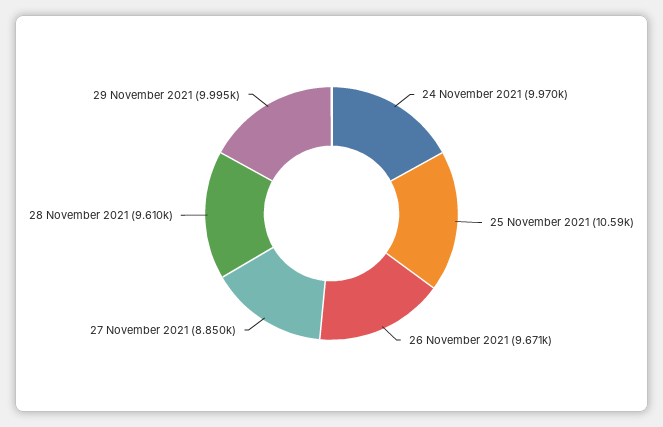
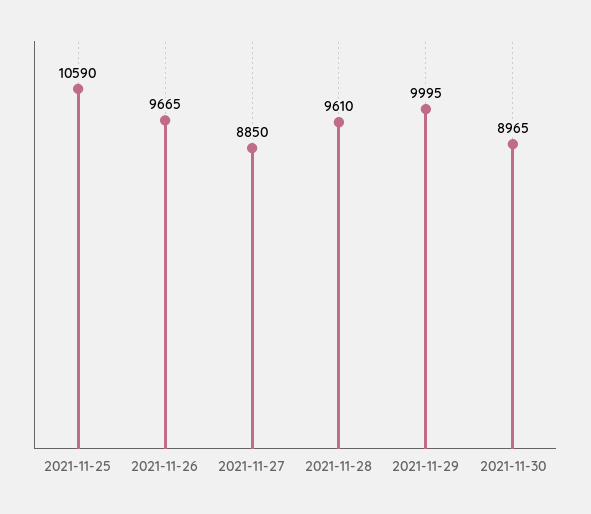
24 November 2021: 9970 -> none
26 November 2021: 9671 -> 9665
2021-11-30: none -> 8965

